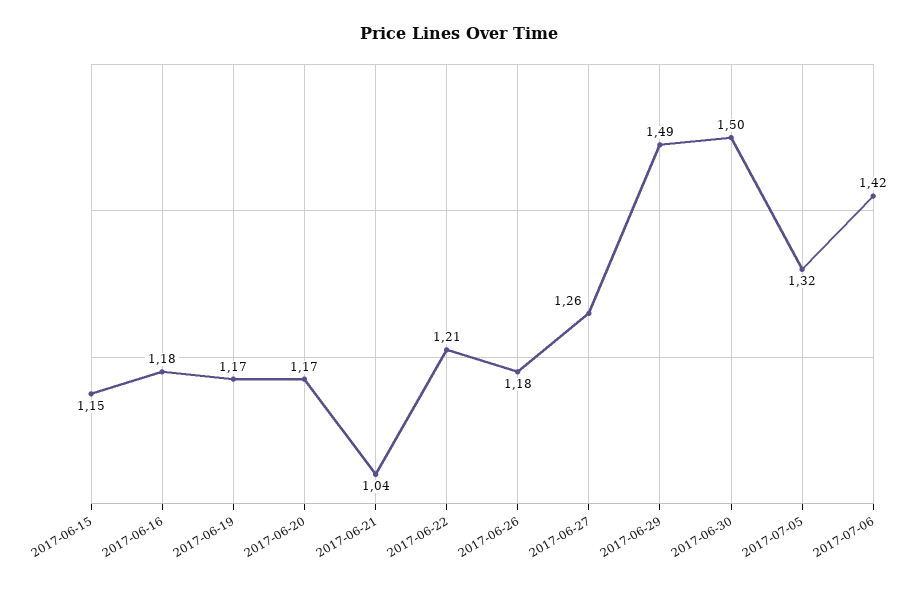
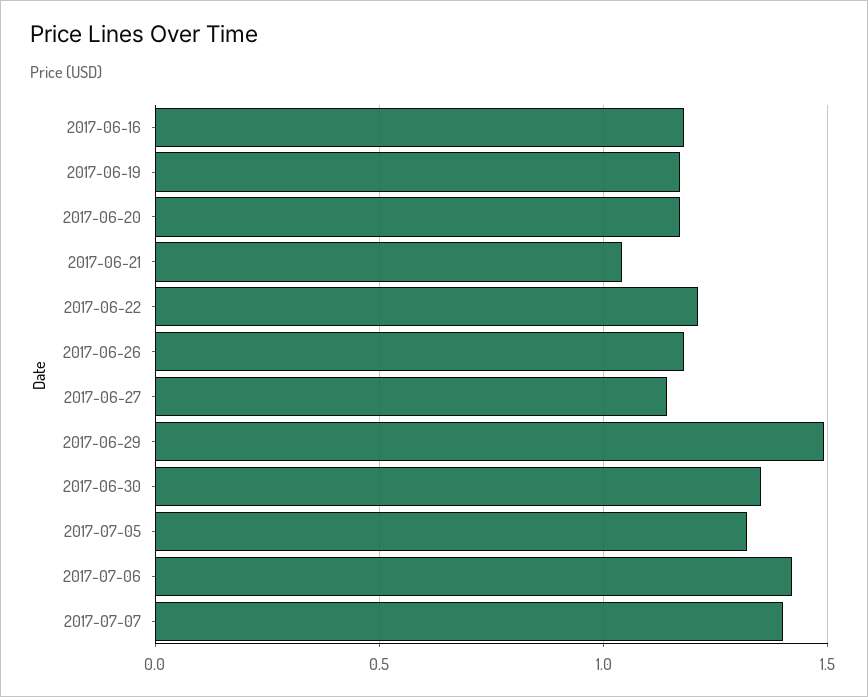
2017-06-15: 1.15 -> none
2017-06-27: 1.26 -> 1.15
2017-06-30: 1.5 -> 1.35
2017-07-07: none -> 1.4

